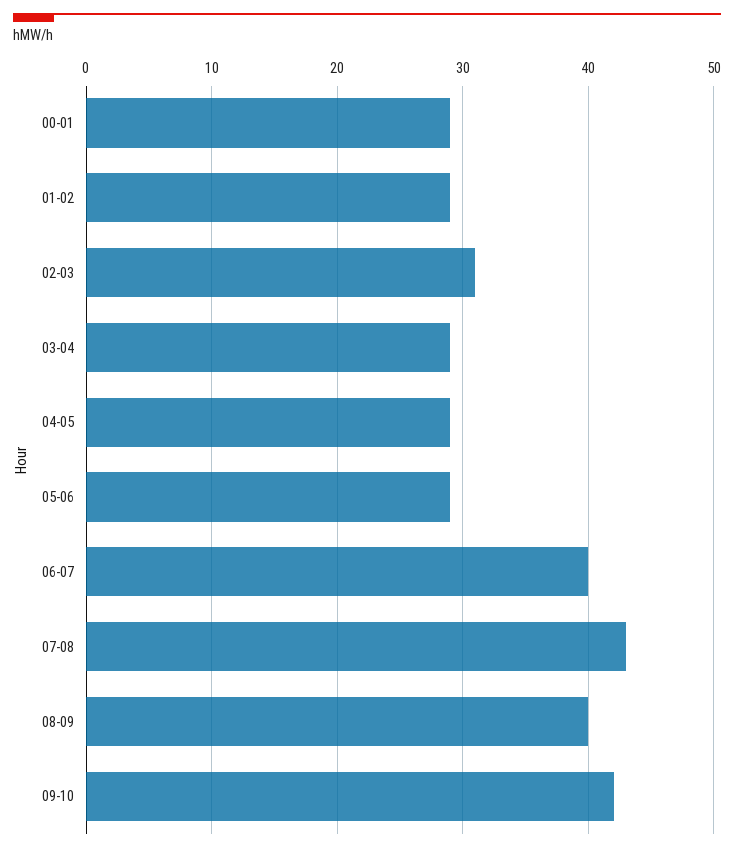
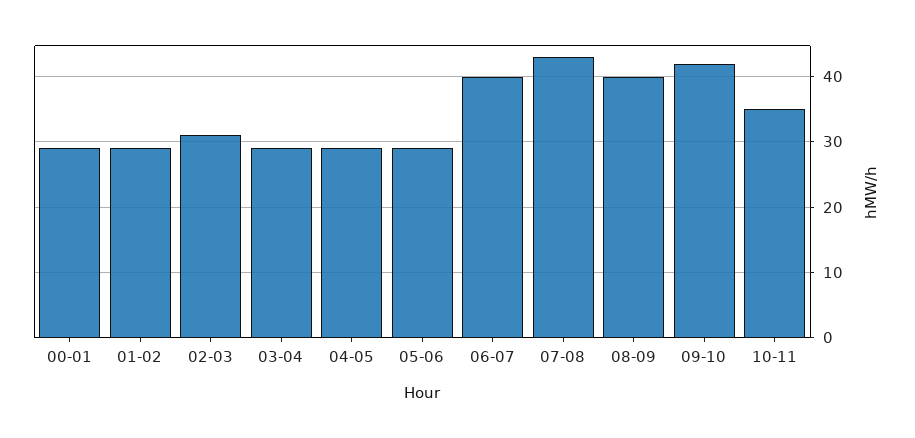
10-11: none -> 35

